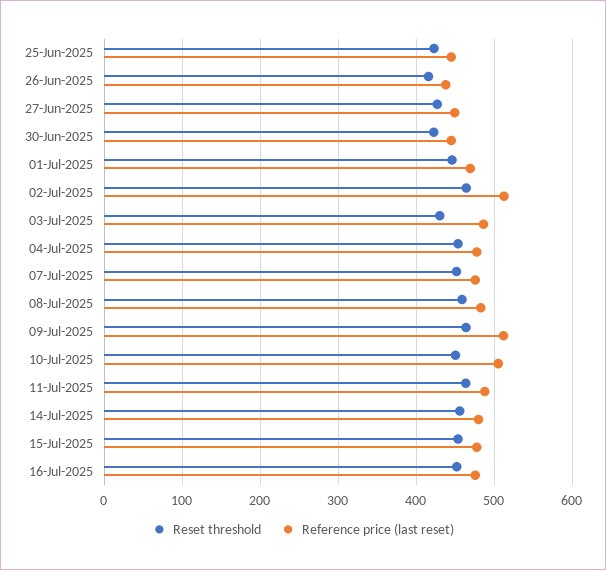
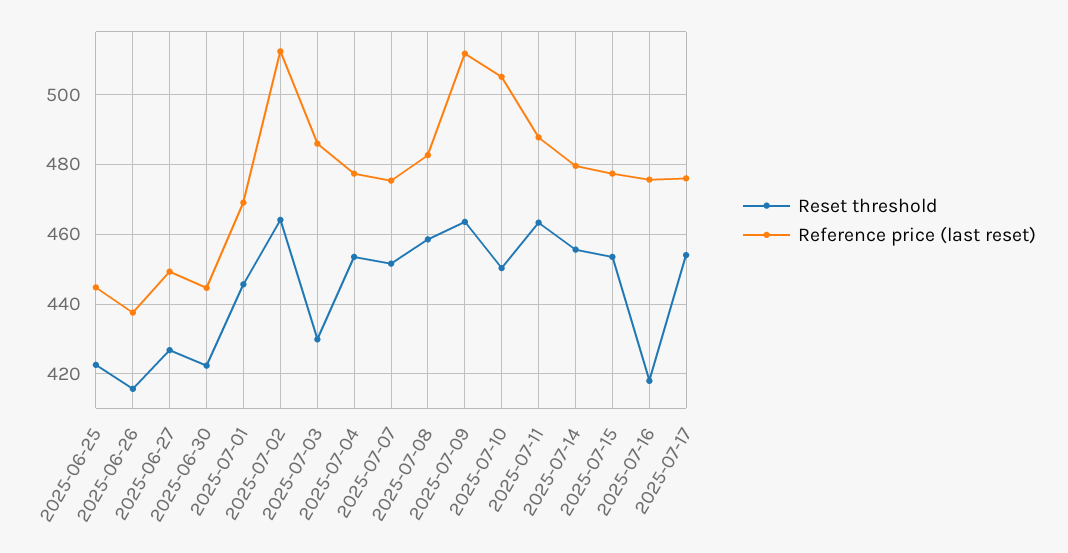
Reset threshold, 16-Jul-2025: 450 -> 418
Reset threshold, 2025-07-17: none -> 454
Reference price (last reset), 2025-07-17: none -> 476

